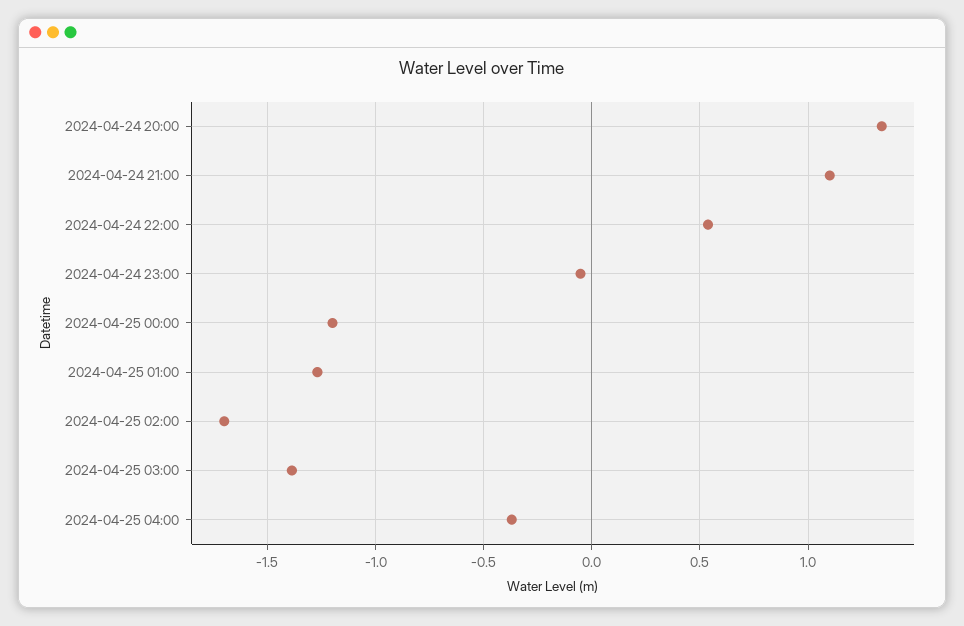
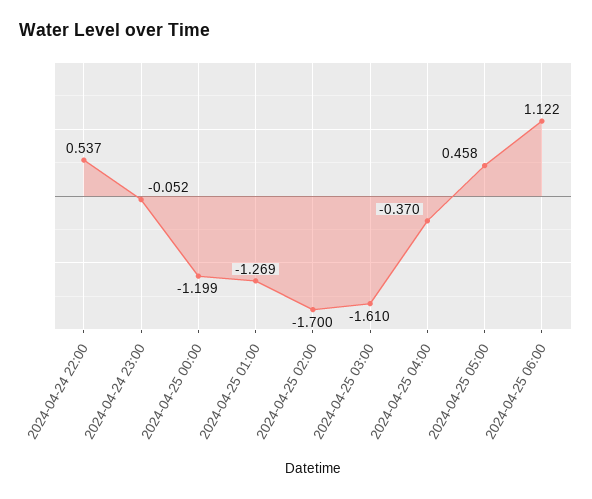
2024-04-24 20:00: 1.35 -> none
2024-04-24 21:00: 1.1 -> none
2024-04-25 03:00: -1.4 -> -1.61
2024-04-25 05:00: none -> 0.458
2024-04-25 06:00: none -> 1.122

